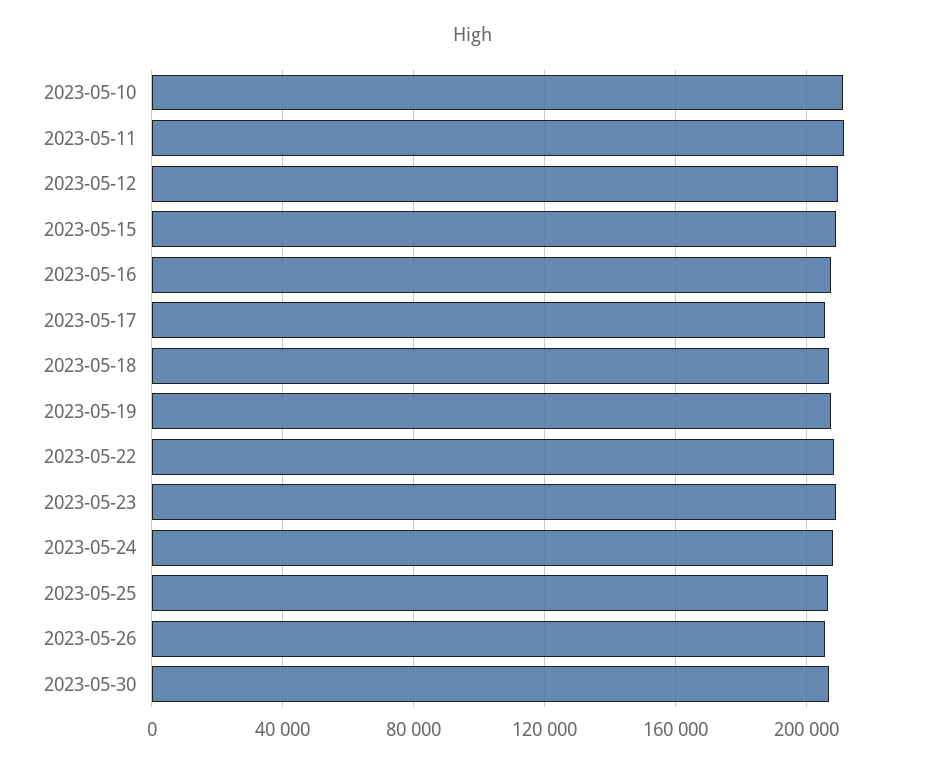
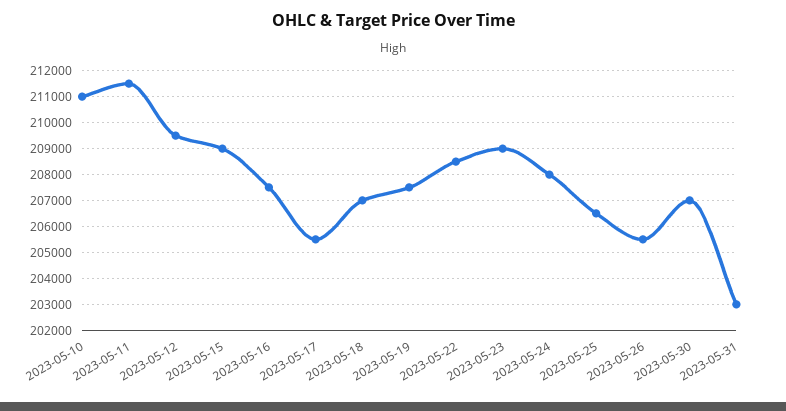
2023-05-31: none -> 203000

